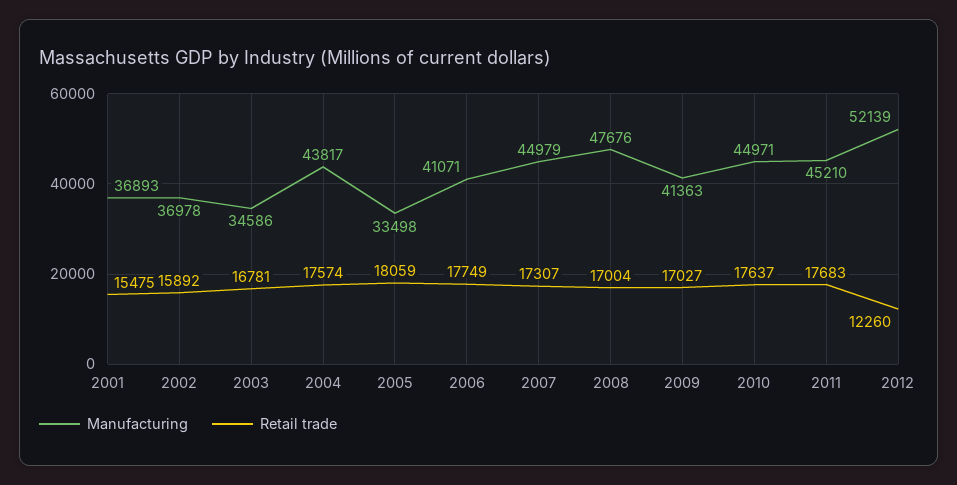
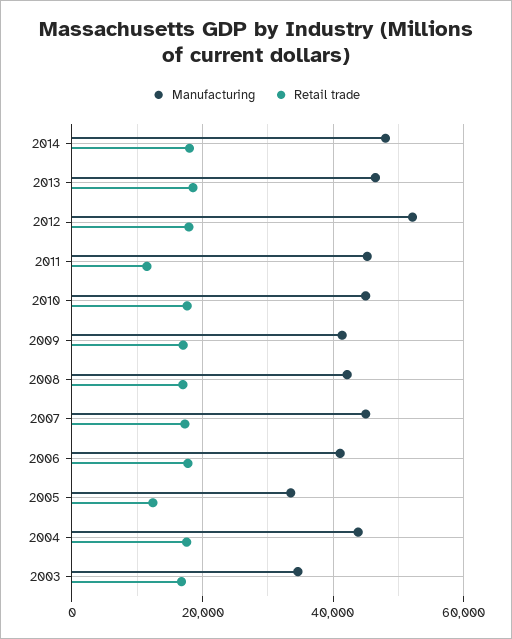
Manufacturing, 2001: 36893 -> none
Retail trade, 2001: 15475 -> none
Manufacturing, 2002: 36978 -> none
Retail trade, 2002: 15892 -> none
Retail trade, 2005: 18059 -> 12000
Manufacturing, 2008: 47676 -> 42000
Retail trade, 2011: 17683 -> 12000
Retail trade, 2012: 12260 -> 18000
Manufacturing, 2014: none -> 48000
Retail trade, 2014: none -> 18000
Manufacturing, 2013: none -> 46000
Retail trade, 2013: none -> 18000

